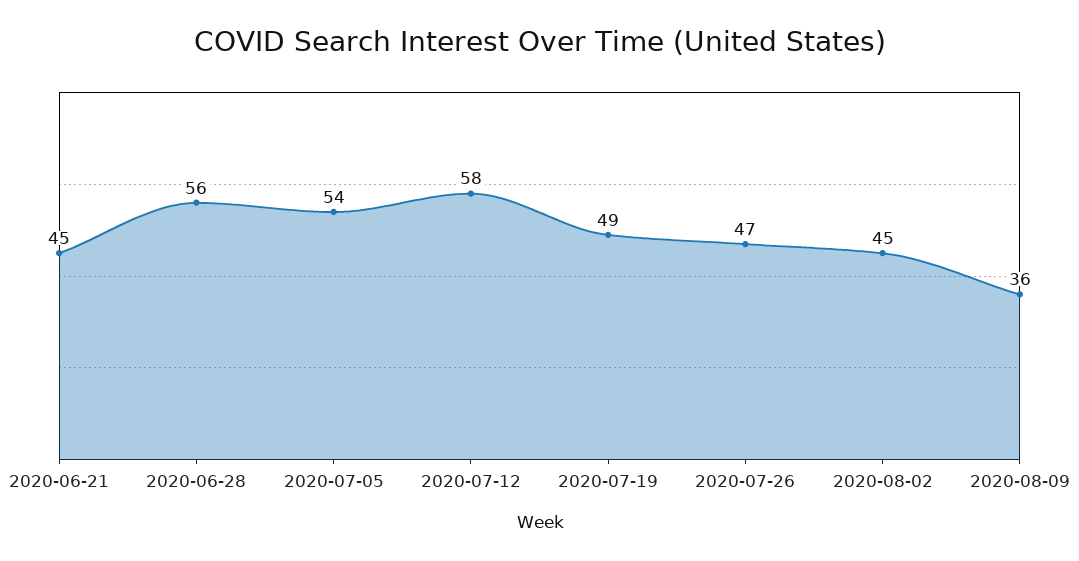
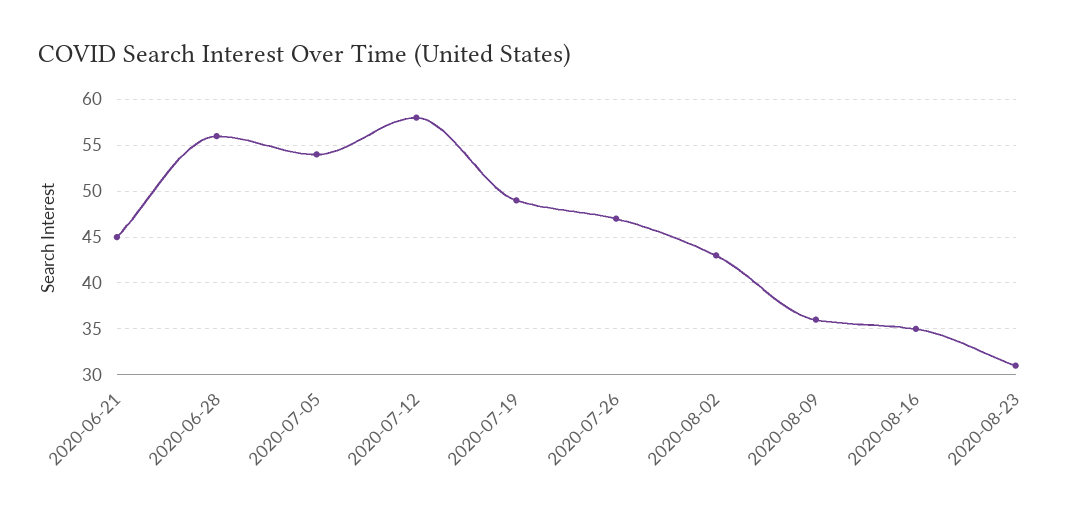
2020-08-02: 45 -> 43
2020-08-16: none -> 35
2020-08-23: none -> 31

